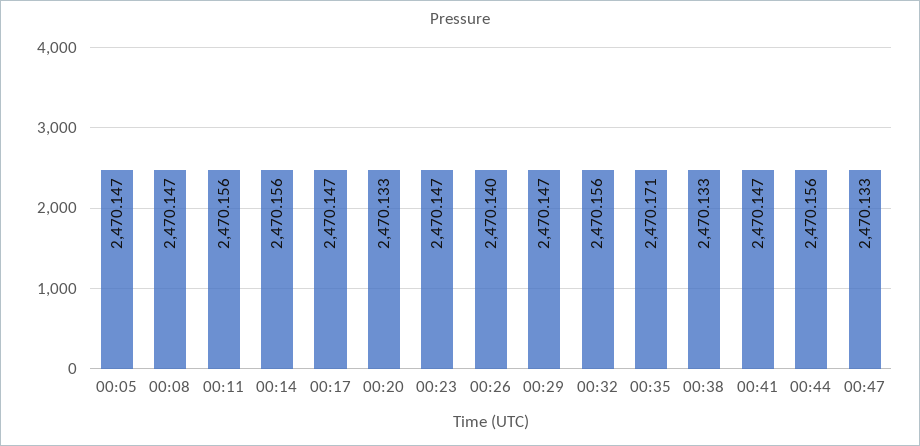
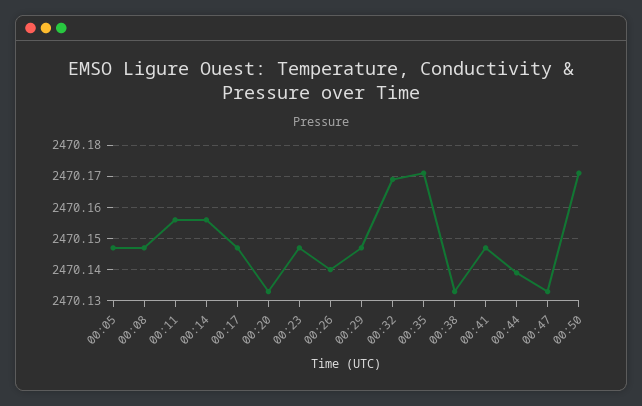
00:32: 2470.156 -> 2470.17
00:44: 2470.156 -> 2470.14
00:50: none -> 2470.17

